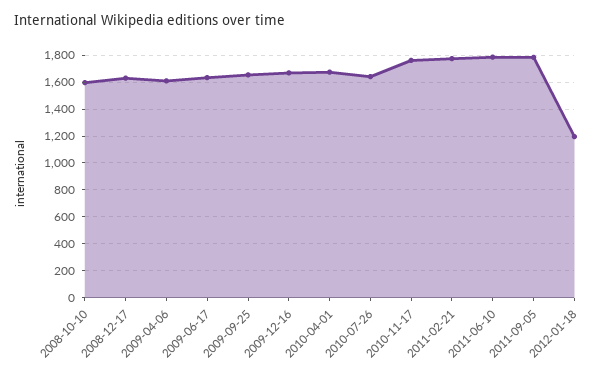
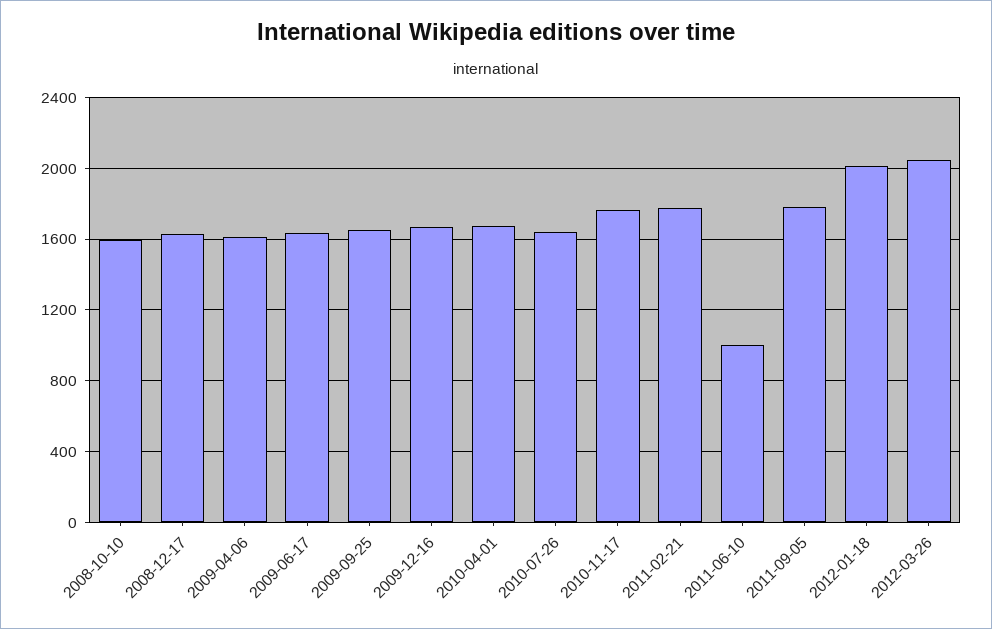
2011-06-10: 1800 -> 1000
2012-01-18: 1200 -> 2000
2012-03-26: none -> 2050

